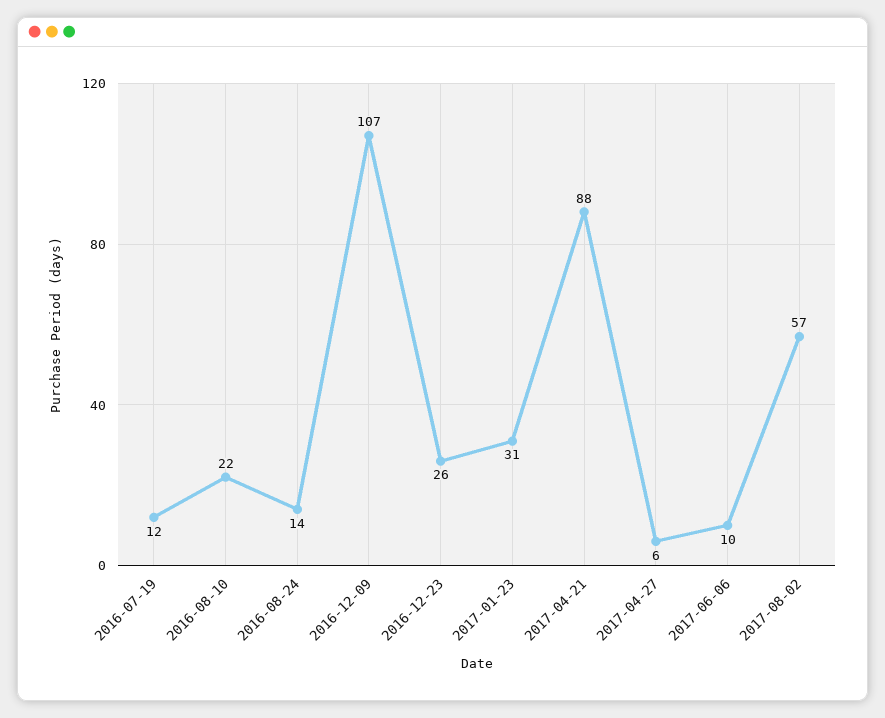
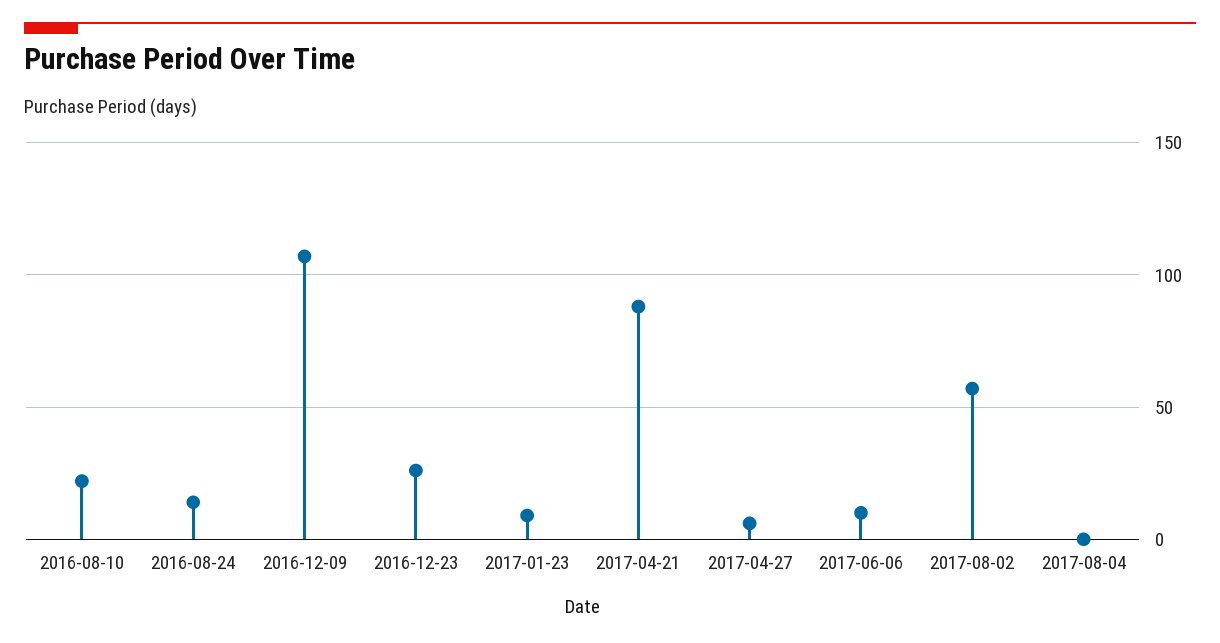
2016-07-19: 12 -> none
2017-01-23: 31 -> 10
2017-08-04: none -> 0

